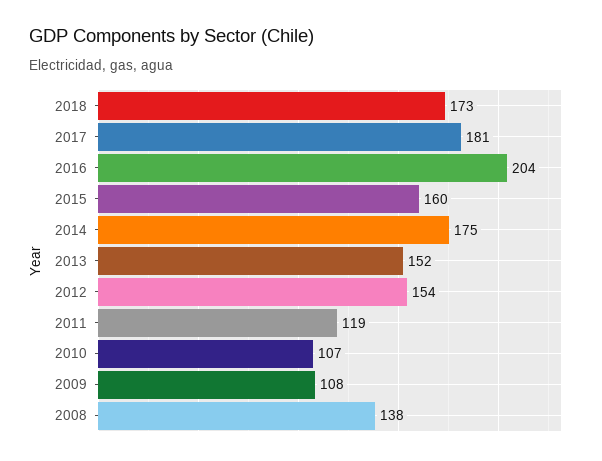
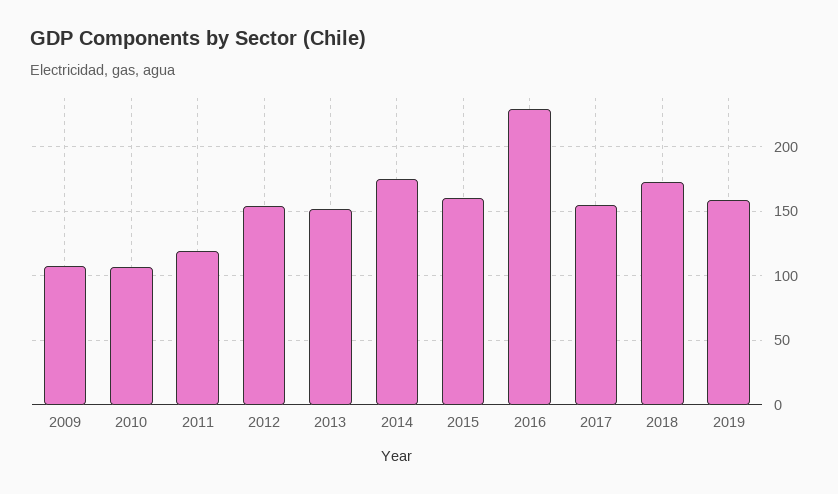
2017: 181 -> 155
2016: 204 -> 230
2008: 138 -> none
2019: none -> 160

